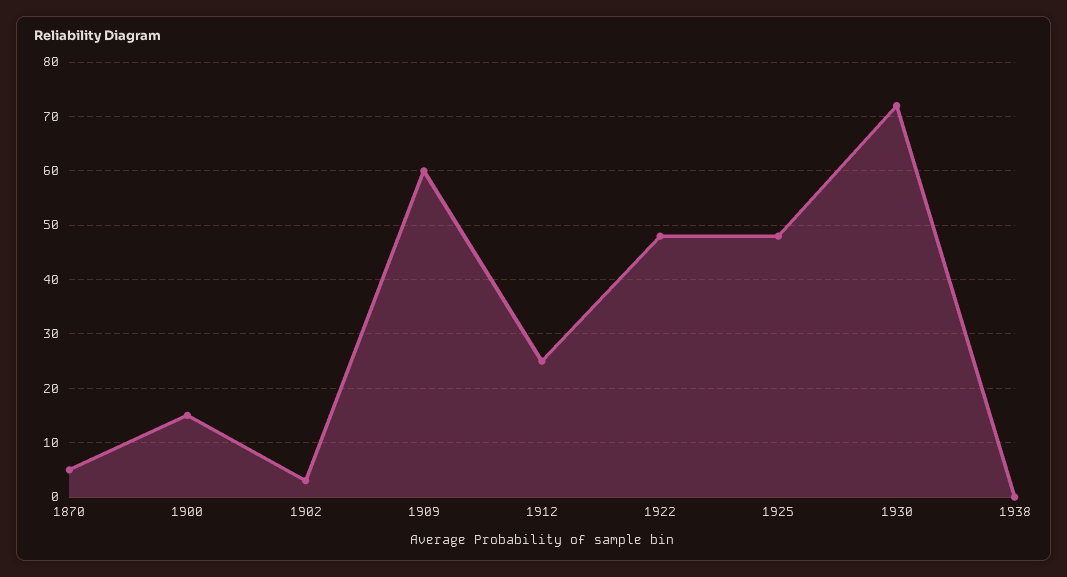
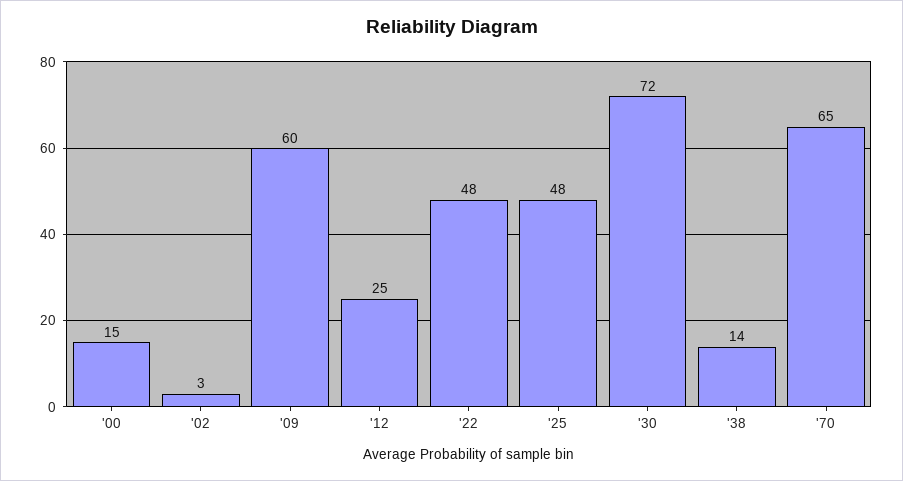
1870: 5 -> none
1938: 0 -> 14
'70: none -> 65

